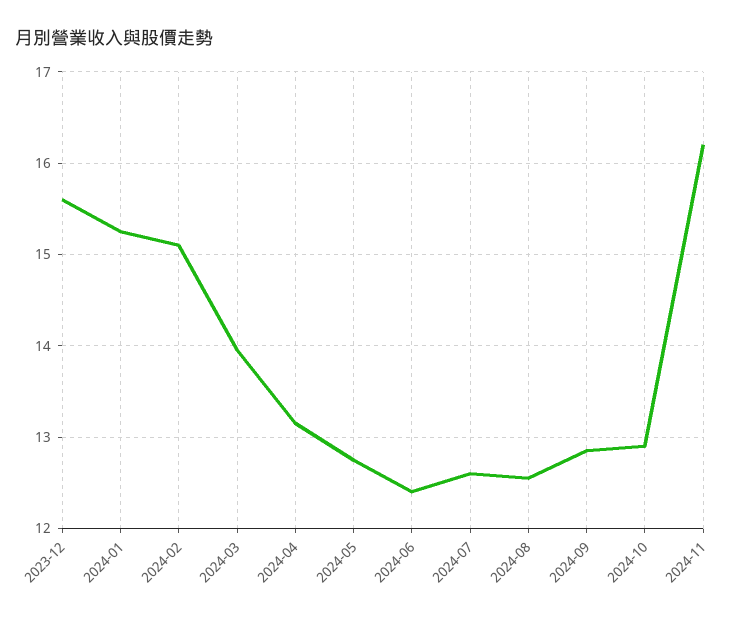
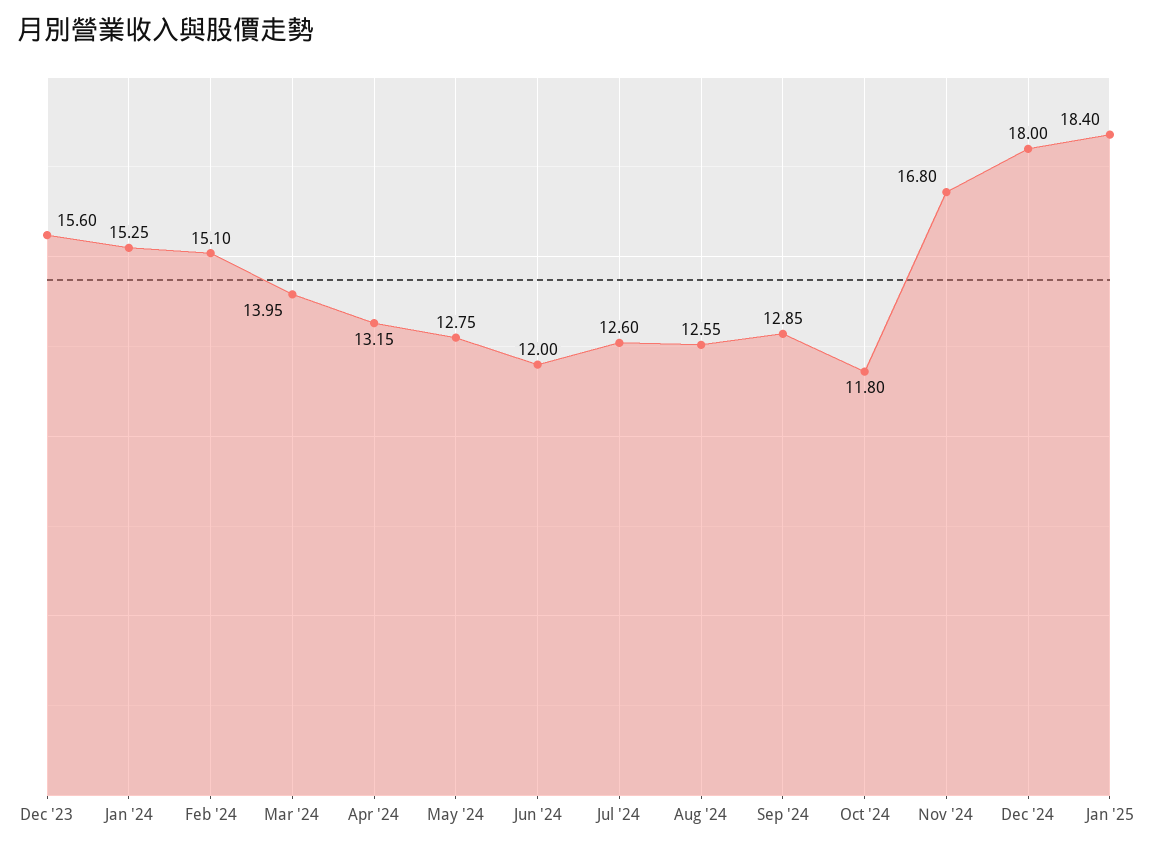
2024-06: 12.4 -> 12
2024-10: 12.9 -> 11.8
2024-11: 16.2 -> 16.8
Dec '24: none -> 18
Jan '25: none -> 18.4

